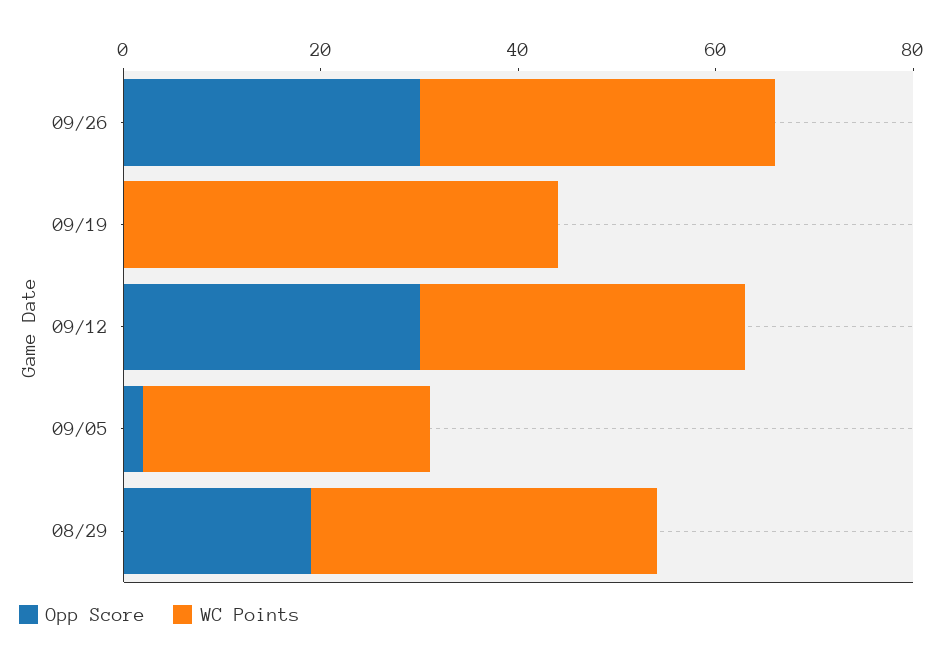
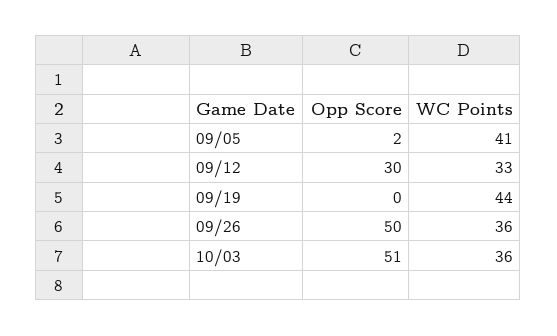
Opp Score, 09/26: 30 -> 50
WC Points, 09/05: 30 -> 41
Opp Score, 08/29: 20 -> none
WC Points, 08/29: 35 -> none
Opp Score, 10/03: none -> 51
WC Points, 10/03: none -> 36

